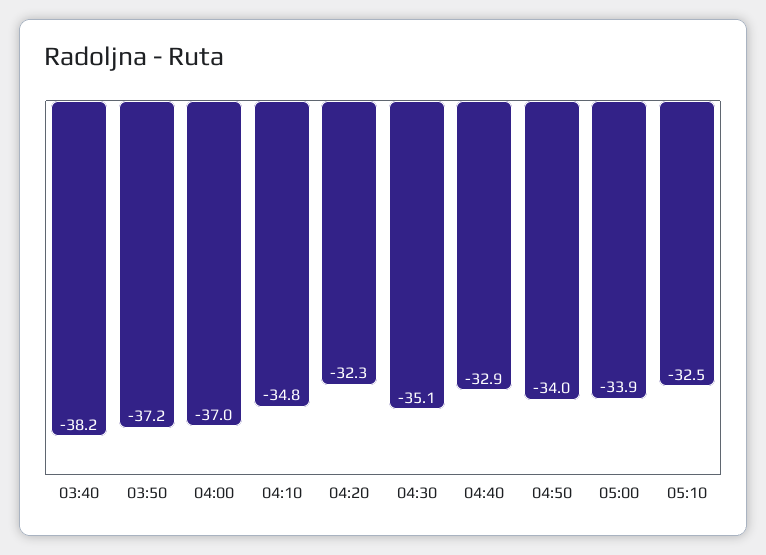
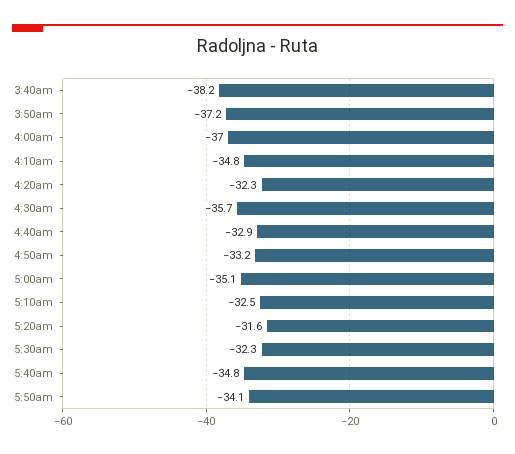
04:30: -35.1 -> -35.7
04:50: -34 -> -33.2
05:00: -33.9 -> -35.1
5:20am: none -> -31.6
5:30am: none -> -32.3
5:40am: none -> -34.8
5:50am: none -> -34.1

